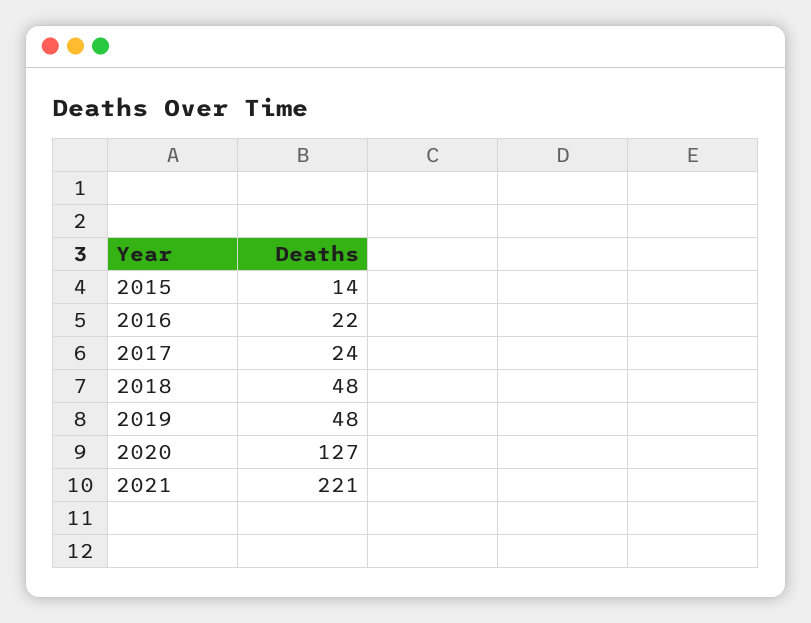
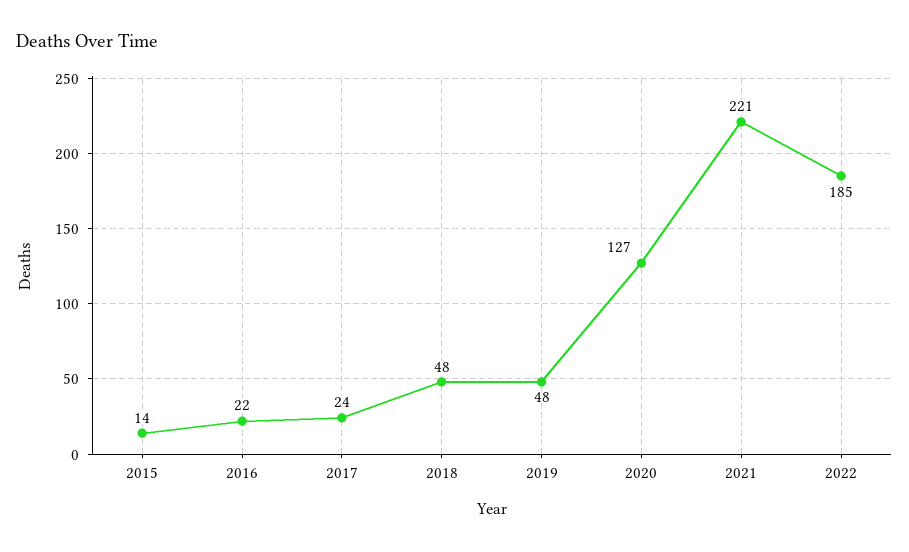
2022: none -> 185

